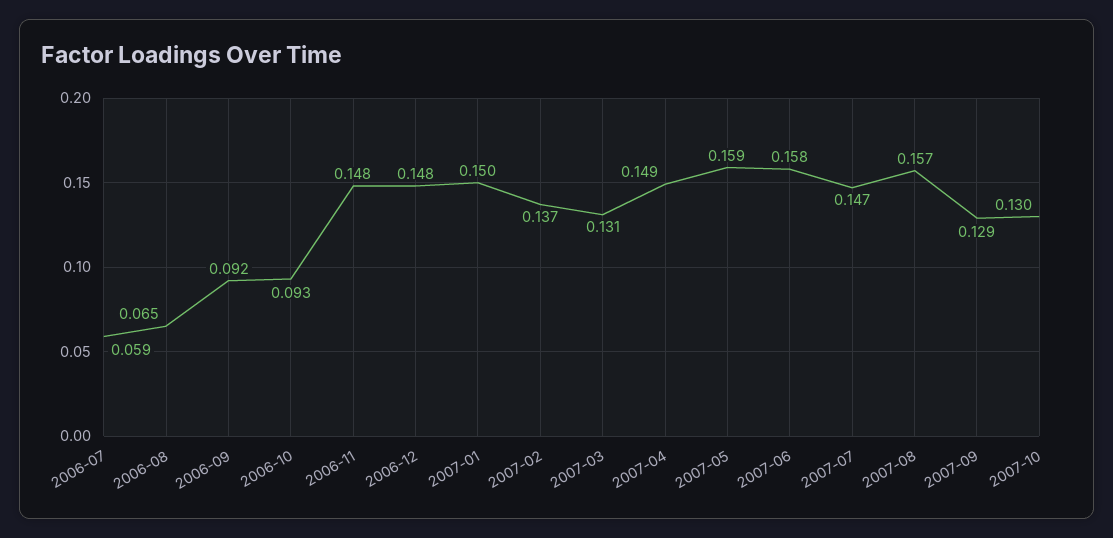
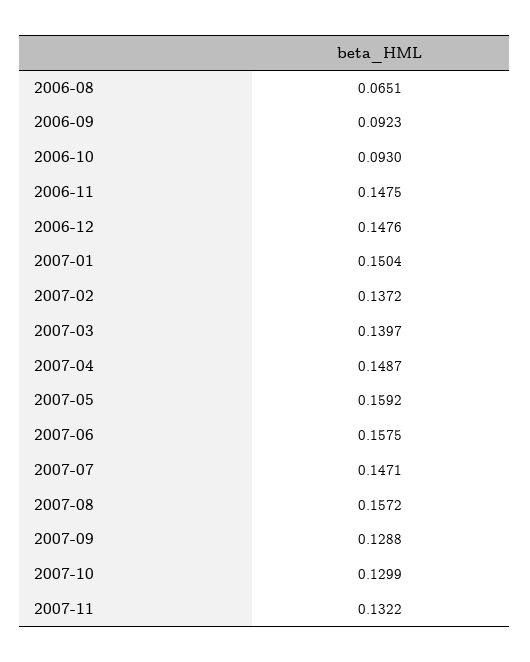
2006-07: 0.059 -> none
2007-03: 0.131 -> 0.1397
2007-11: none -> 0.1322

